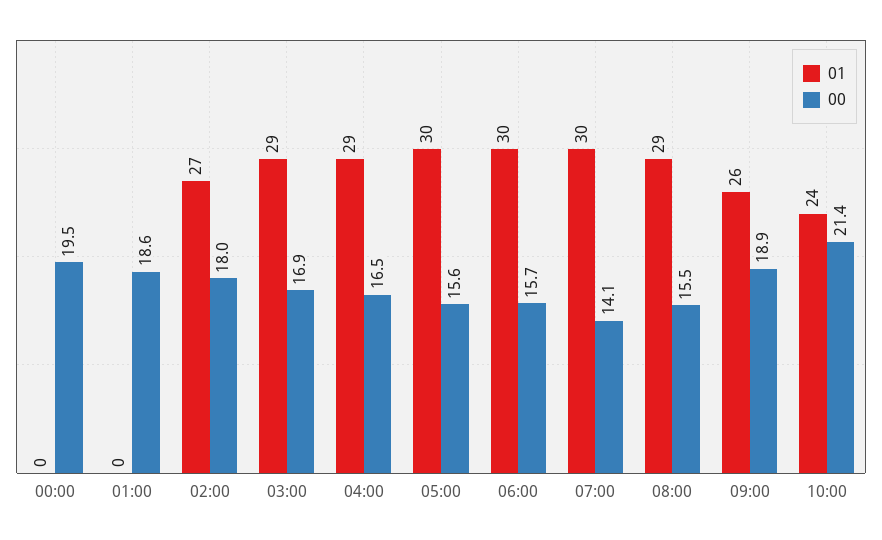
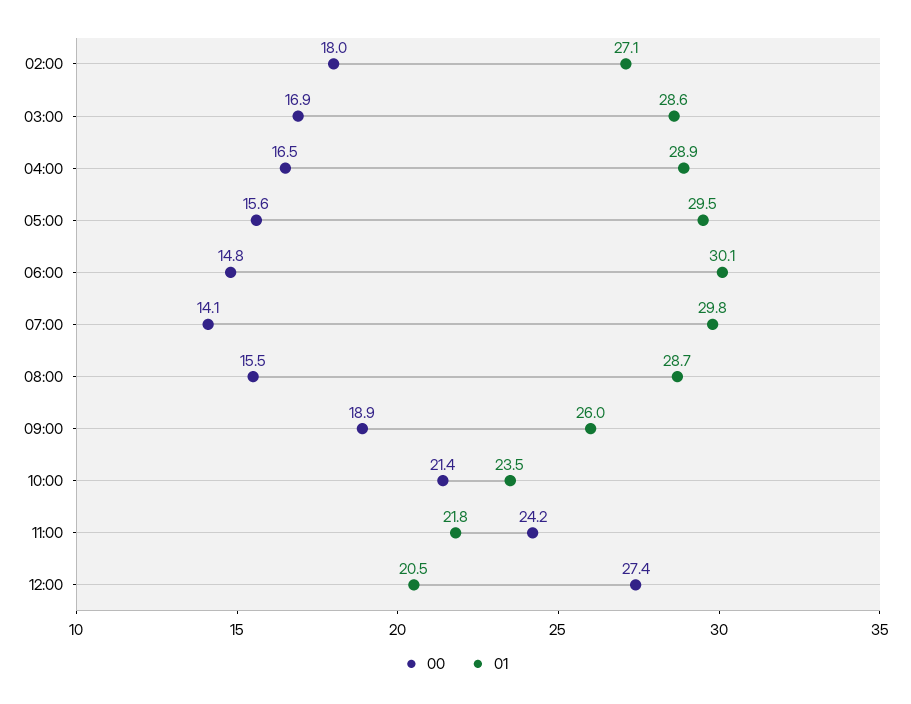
01, 00:00: 0 -> none
00, 00:00: 19.5 -> none
01, 01:00: 0 -> none
00, 01:00: 18.6 -> none
00, 06:00: 15.7 -> 14.8
00, 11:00: none -> 24.2
01, 11:00: none -> 21.8
00, 12:00: none -> 27.4
01, 12:00: none -> 20.5

